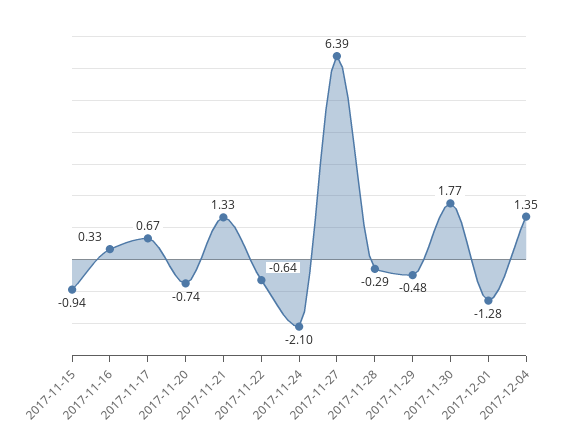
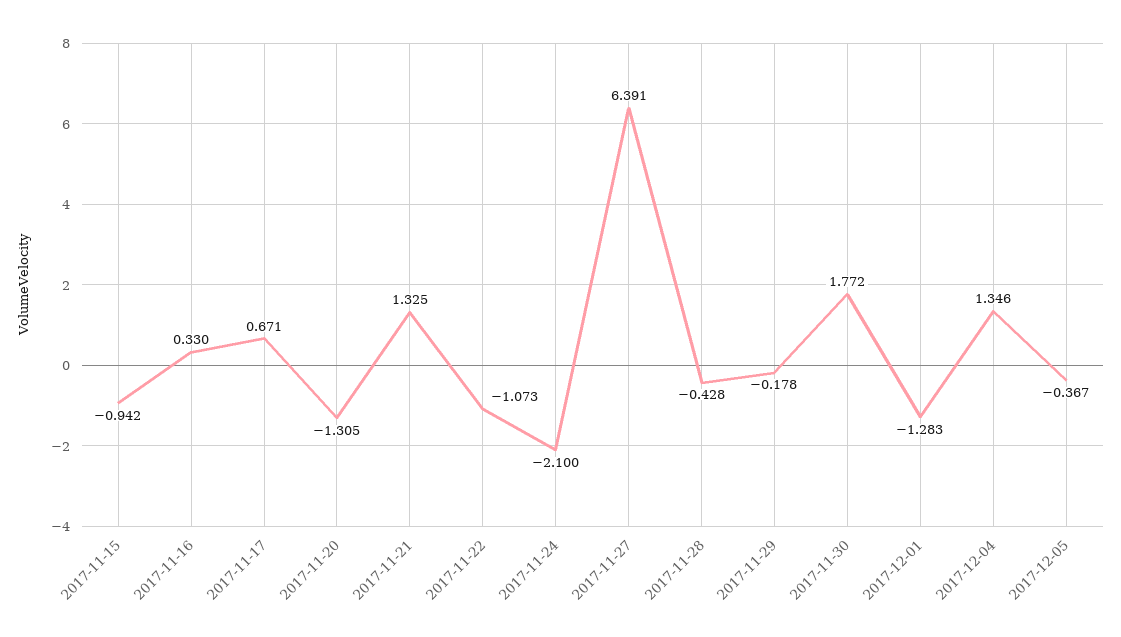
2017-11-20: -0.74 -> -1.305
2017-11-22: -0.64 -> -1.073
2017-11-28: -0.29 -> -0.428
2017-11-29: -0.48 -> -0.178
2017-12-05: none -> -0.367

